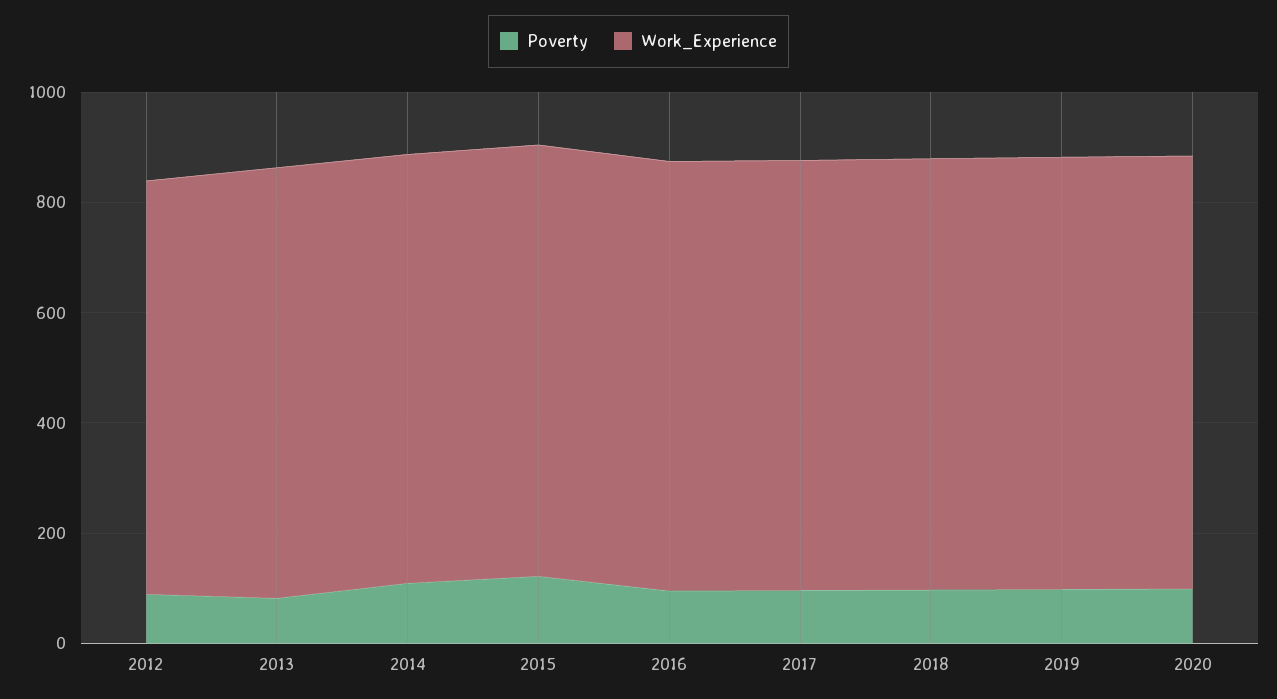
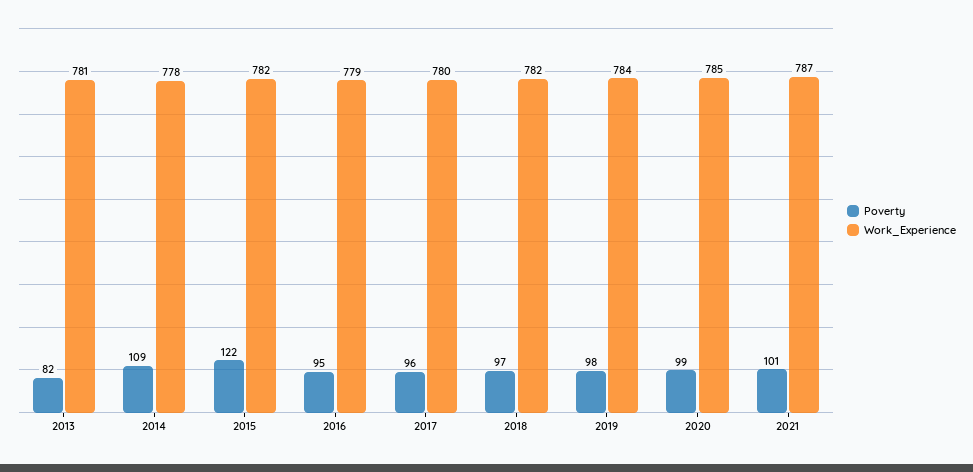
Poverty, 2012: 100 -> none
Work_Experience, 2012: 750 -> none
Poverty, 2021: none -> 101
Work_Experience, 2021: none -> 787

